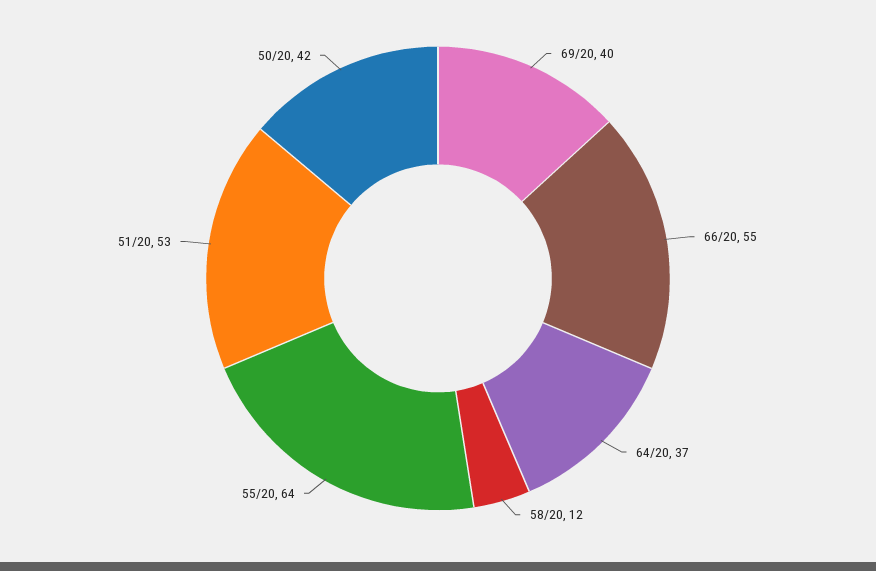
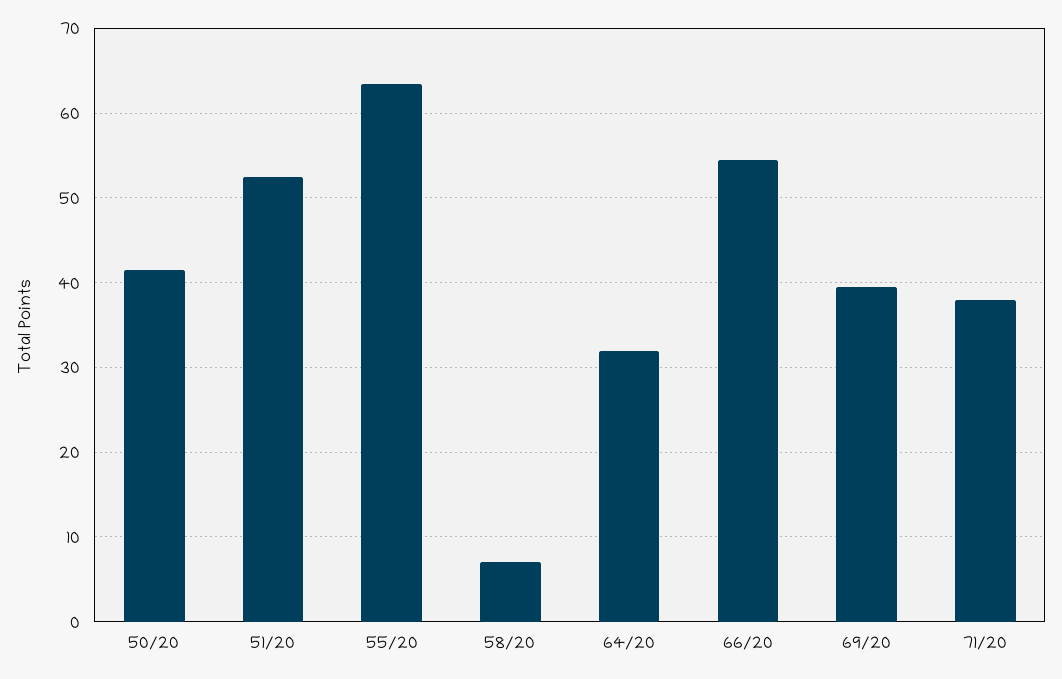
64/20: 37 -> 32
58/20: 12 -> 7
71/20: none -> 38

